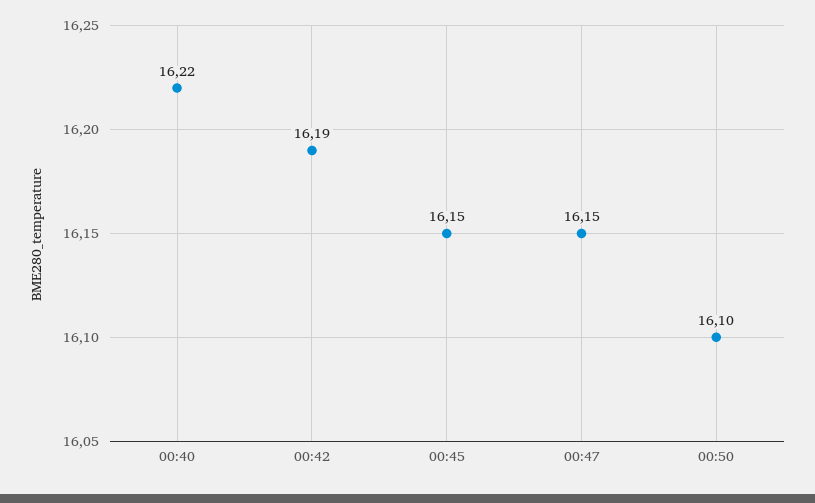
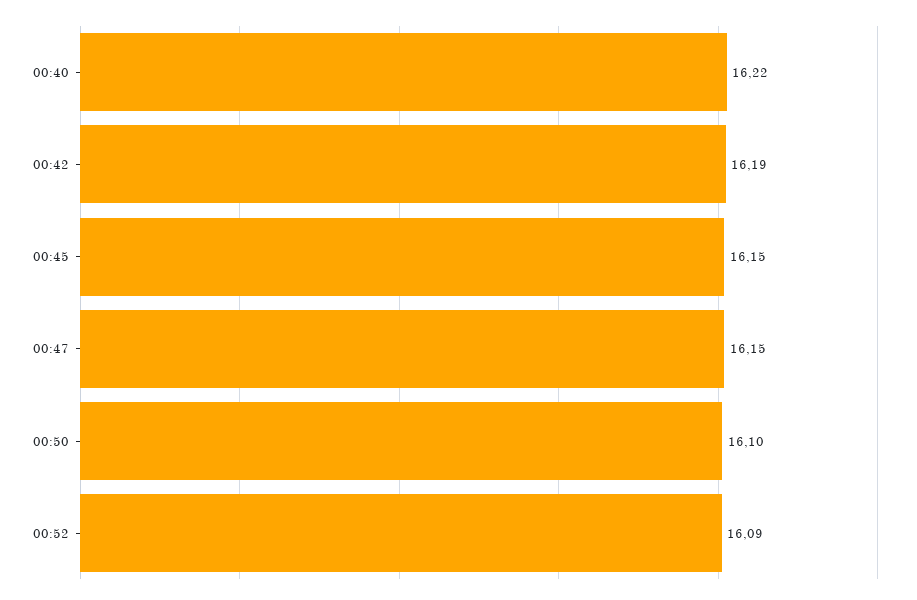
00:52: none -> 16.09

